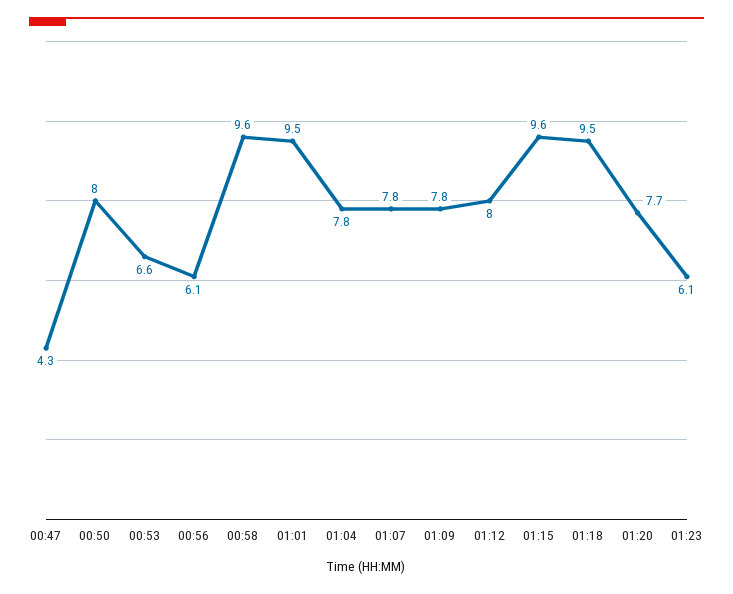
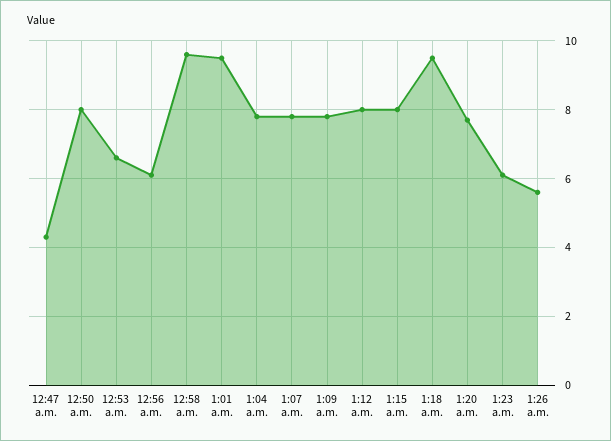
01:15: 9.6 -> 8
1:26 a.m.: none -> 5.5

